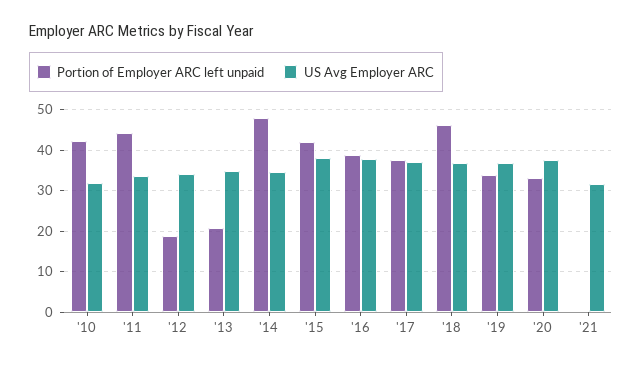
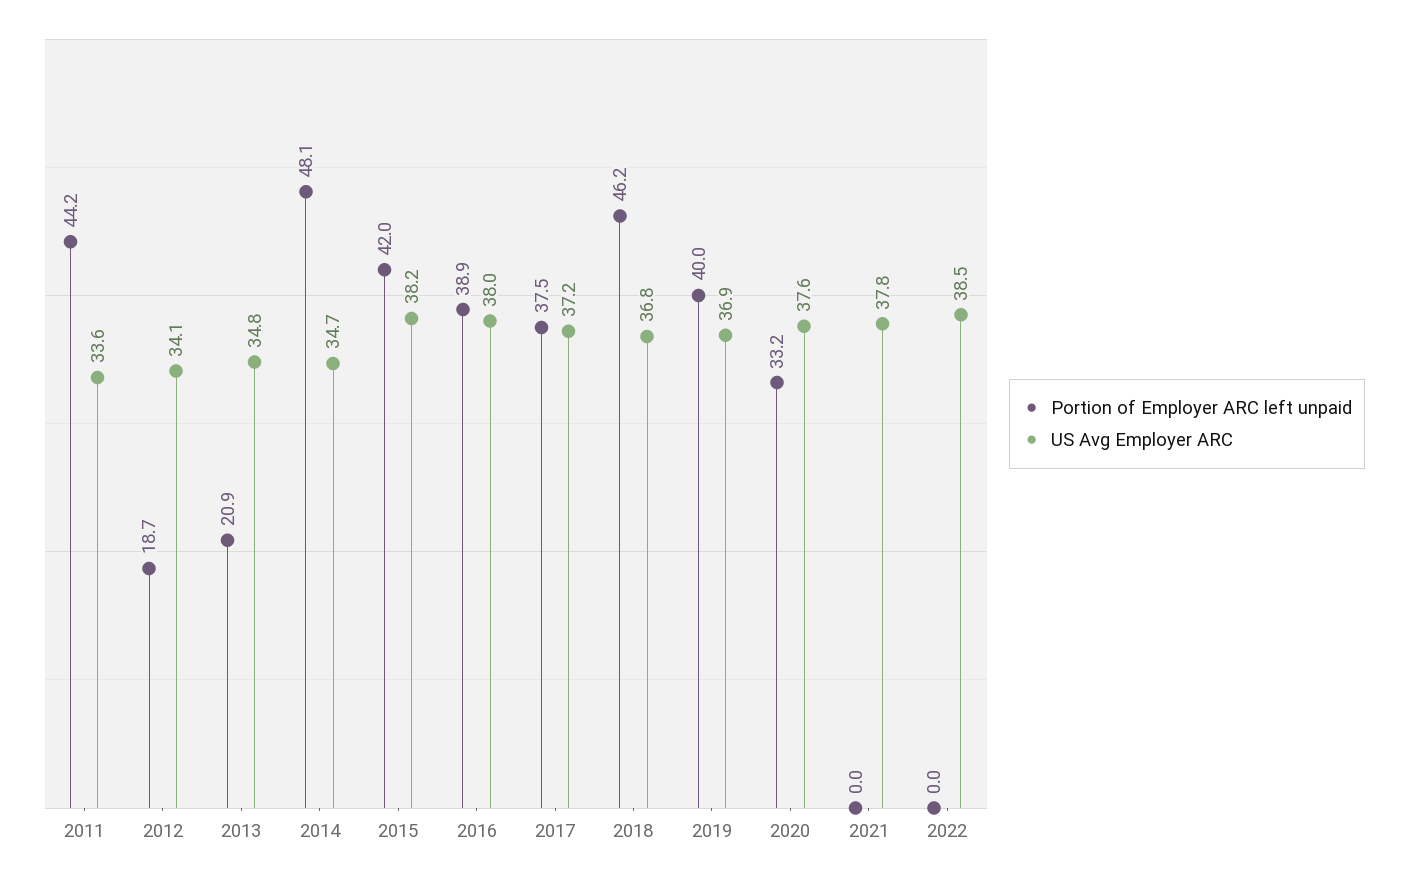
Portion of Employer ARC left unpaid, '10: 42 -> none
US Avg Employer ARC, '10: 32 -> none
Portion of Employer ARC left unpaid, '19: 34 -> 40
US Avg Employer ARC, '21: 32 -> 37.8
Portion of Employer ARC left unpaid, 2022: none -> 0
US Avg Employer ARC, 2022: none -> 38.5

